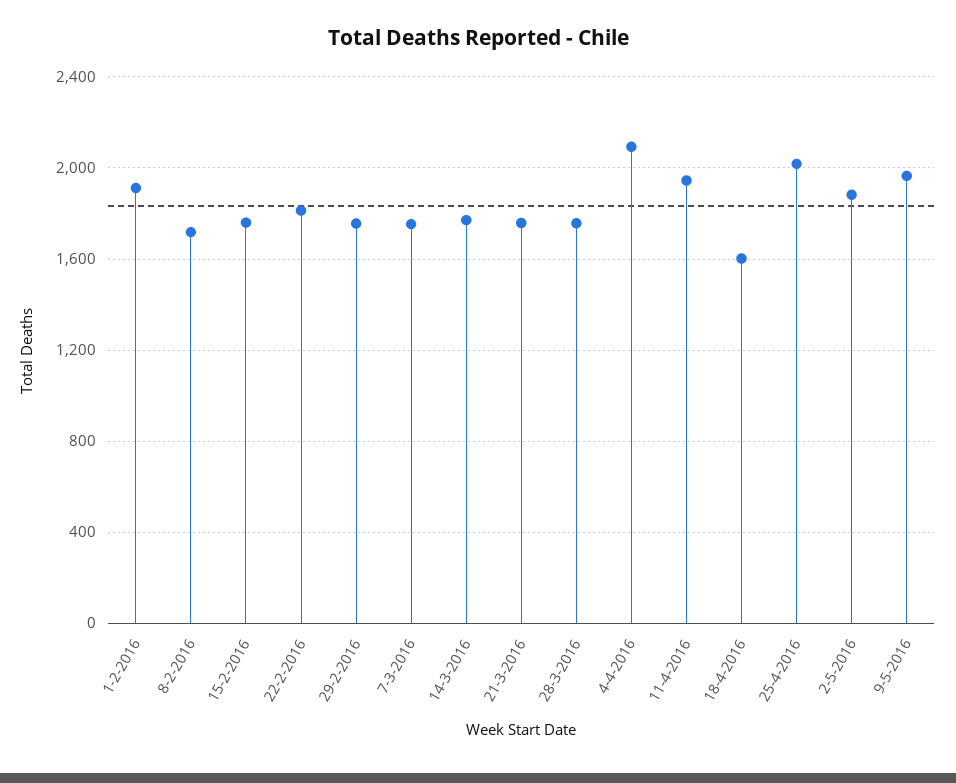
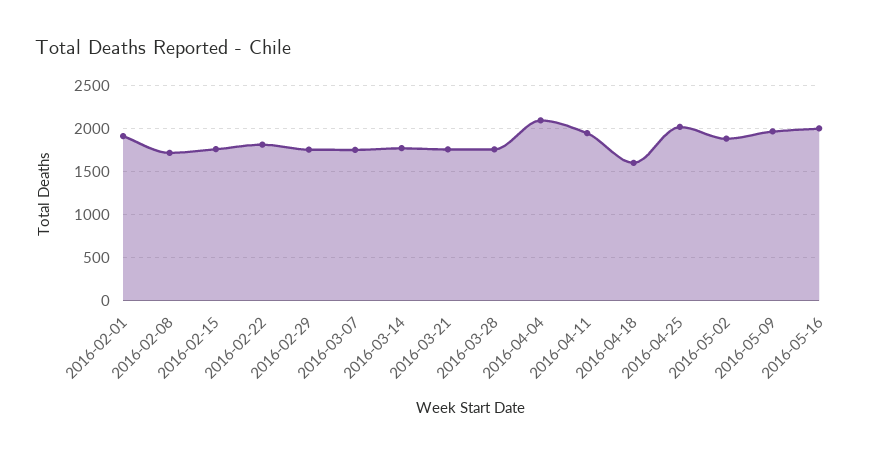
2016-05-16: none -> 2000

